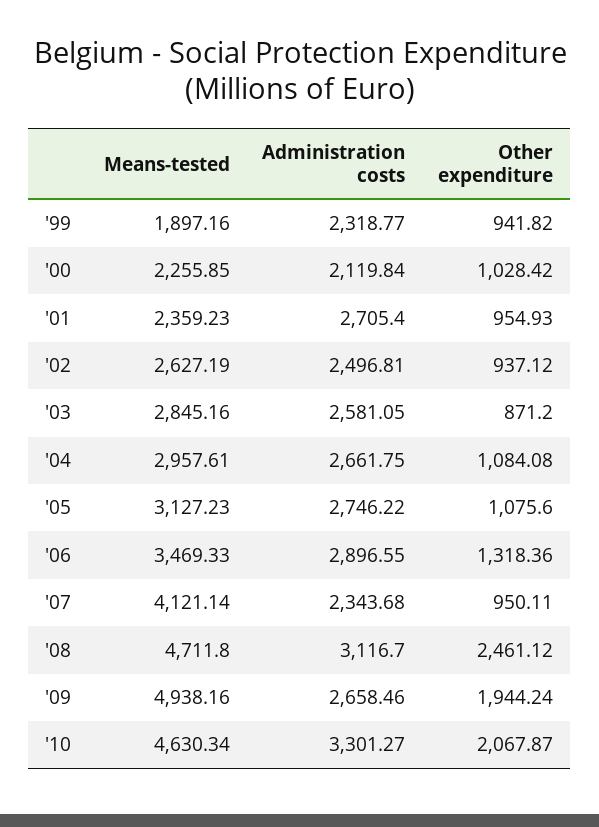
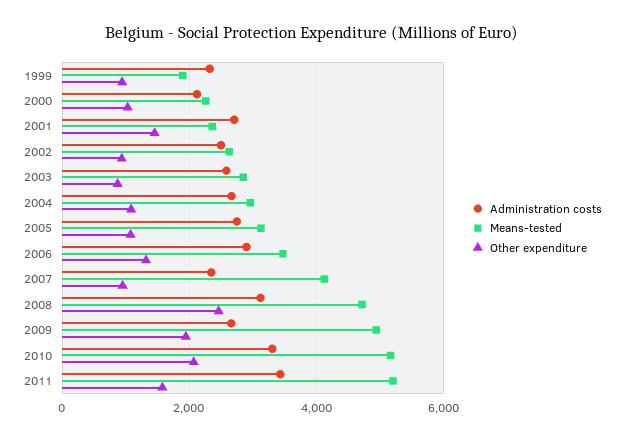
Other expenditure, '01: 954.93 -> 1400
Means-tested, '10: 4630.34 -> 5200
Administration costs, 2011: none -> 3400
Means-tested, 2011: none -> 5200
Other expenditure, 2011: none -> 1600

